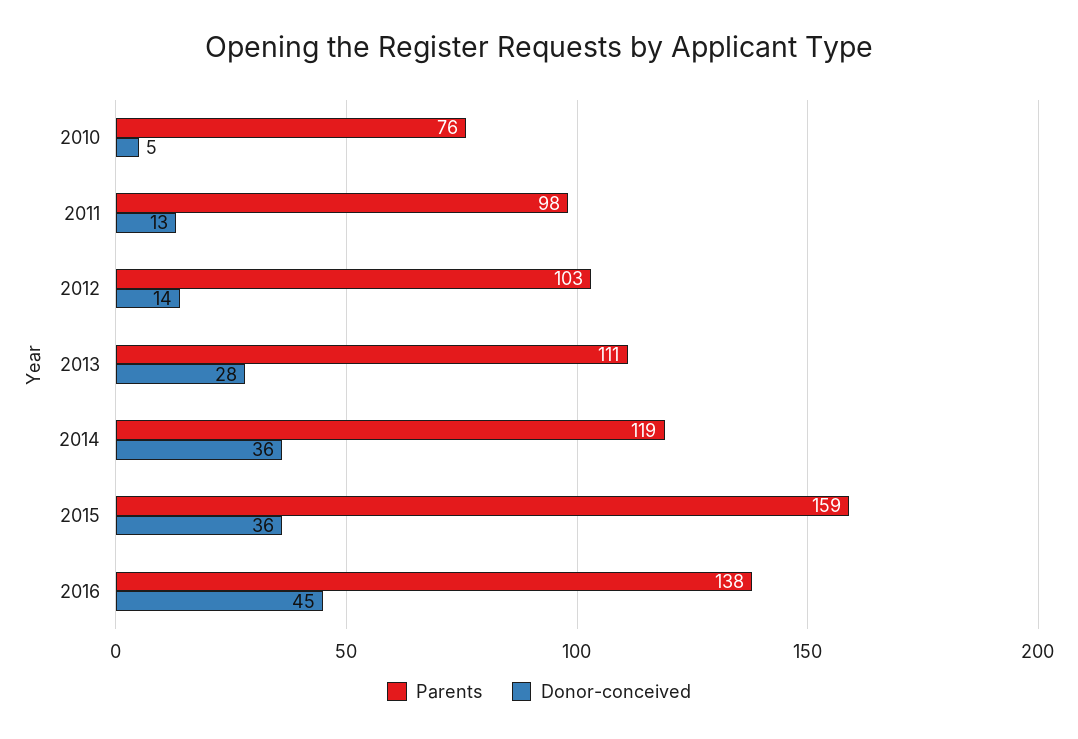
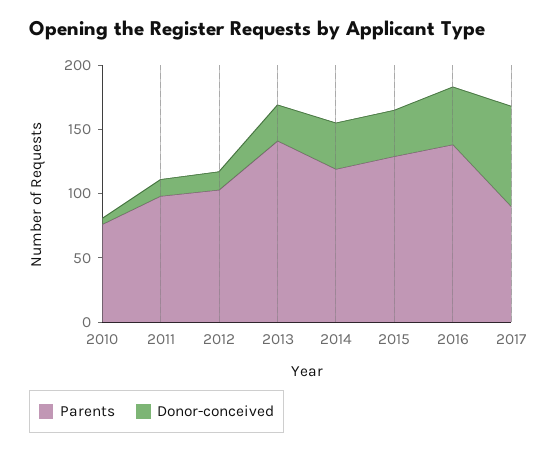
Parents, 2013: 111 -> 140
Parents, 2015: 159 -> 130
Parents, 2017: none -> 90
Donor-conceived, 2017: none -> 80

